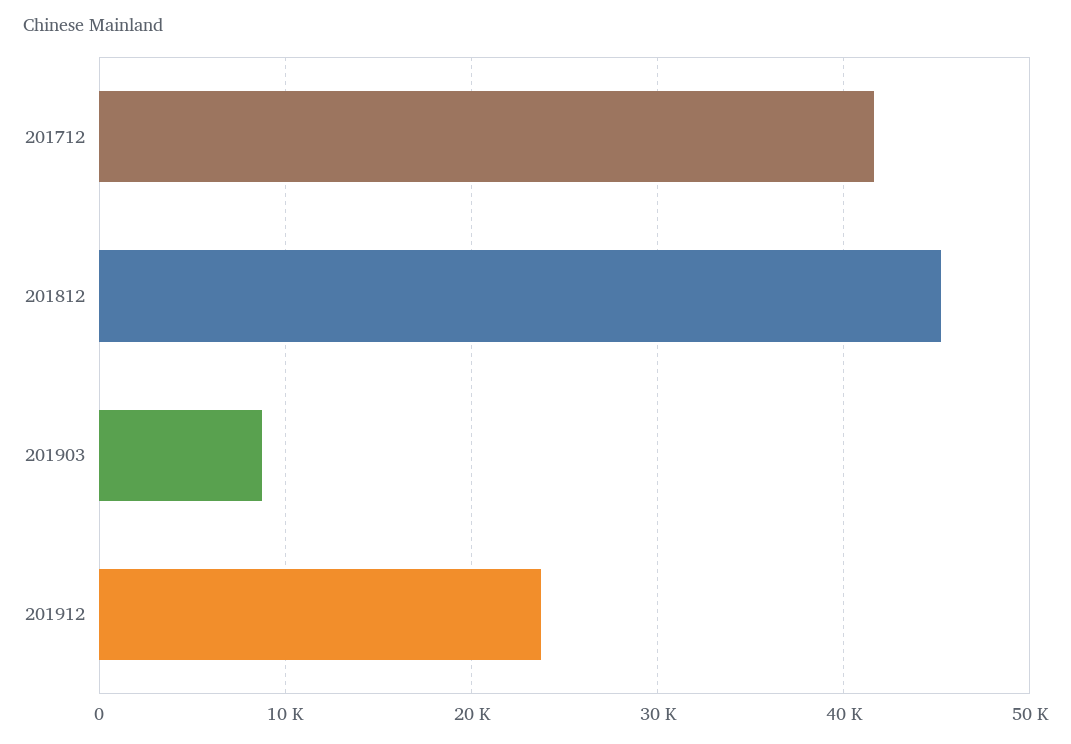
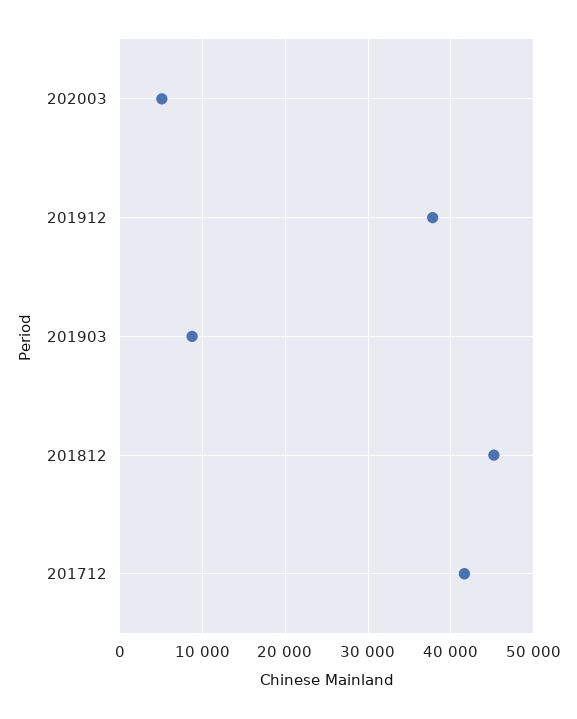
201912: 24000 -> 38000
202003: none -> 5000

